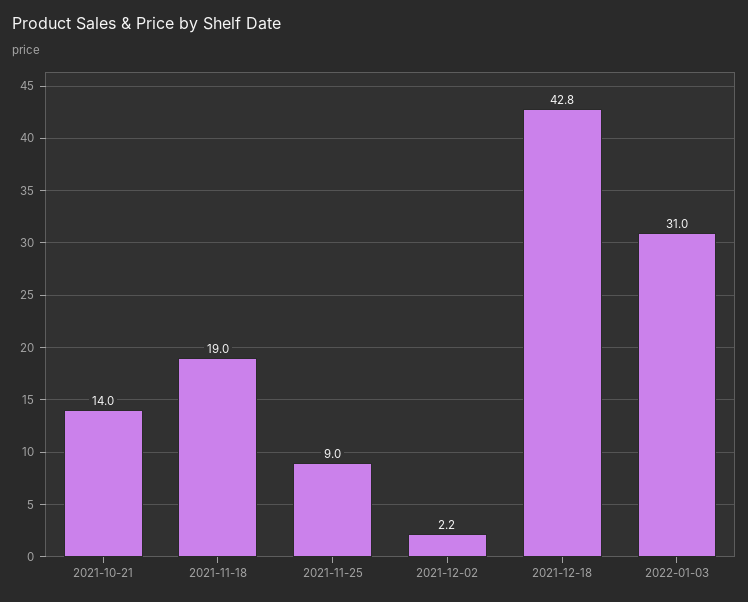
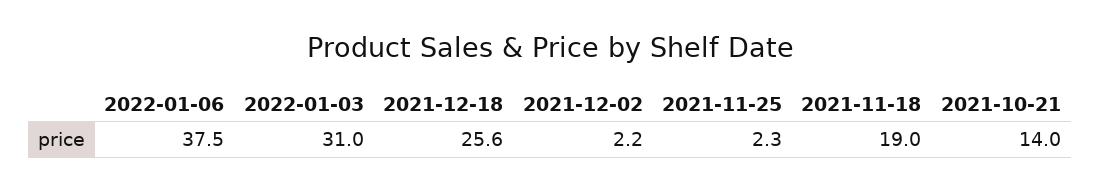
2021-11-25: 9 -> 2.3
2021-12-18: 42.8 -> 25.6
2022-01-06: none -> 37.5

